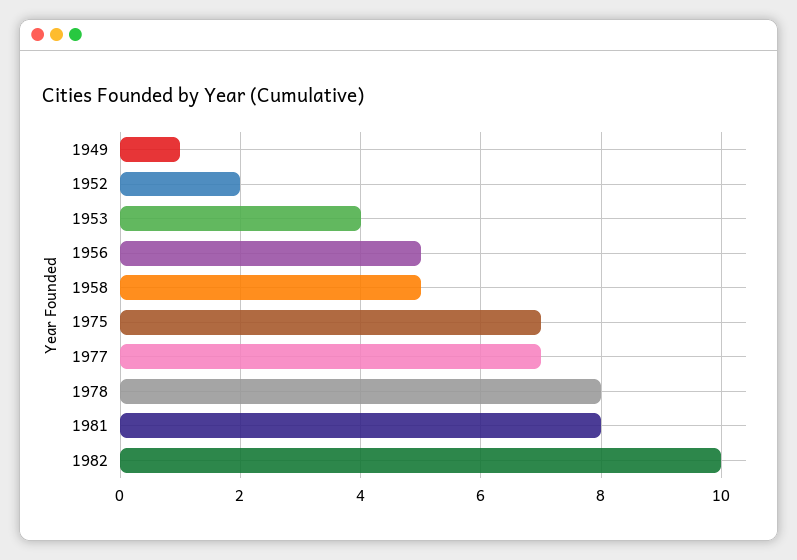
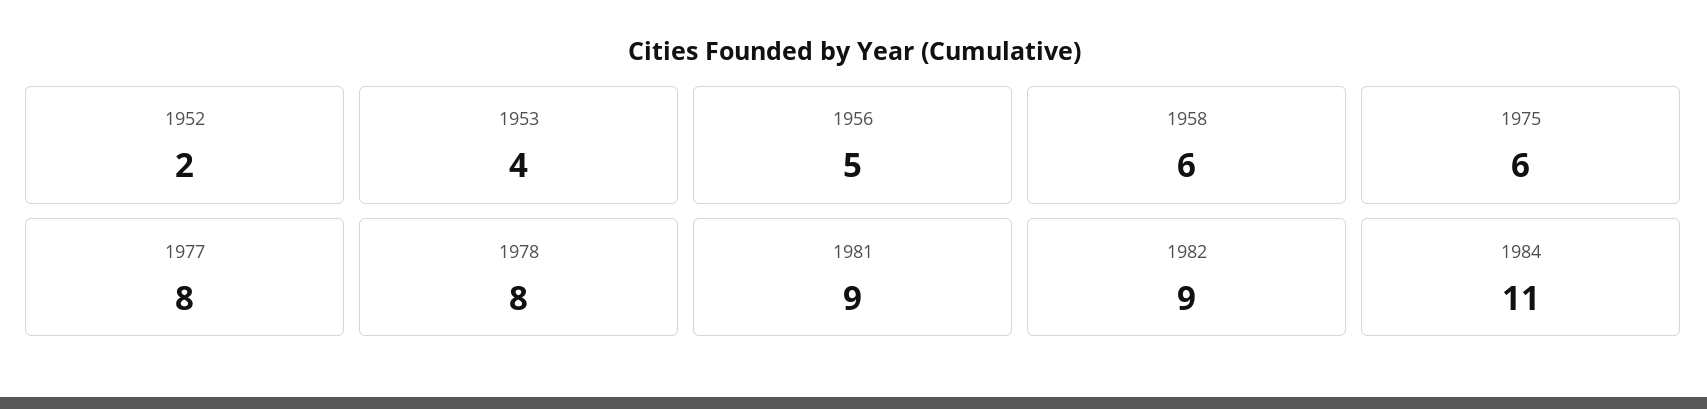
1949: 1 -> none
1958: 5 -> 6
1975: 7 -> 6
1977: 7 -> 8
1981: 8 -> 9
1982: 10 -> 9
1984: none -> 11

